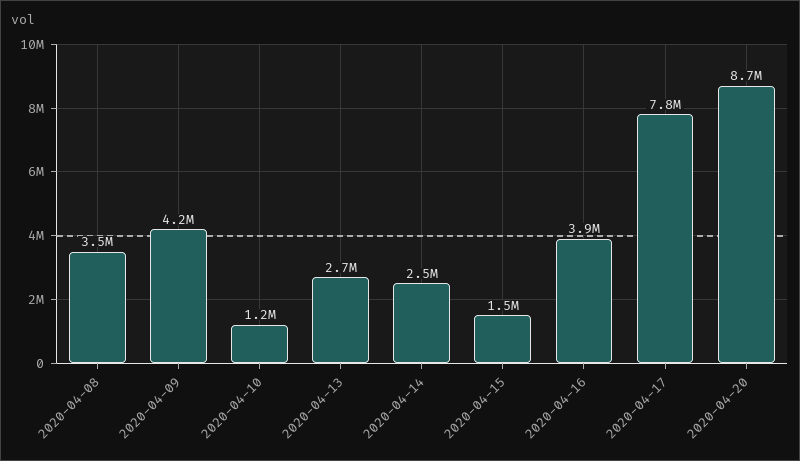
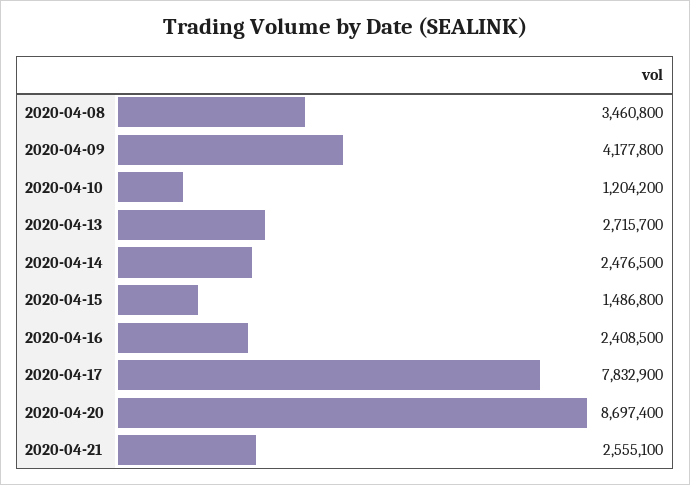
2020-04-16: 3900000 -> 2408500
2020-04-21: none -> 2555100

